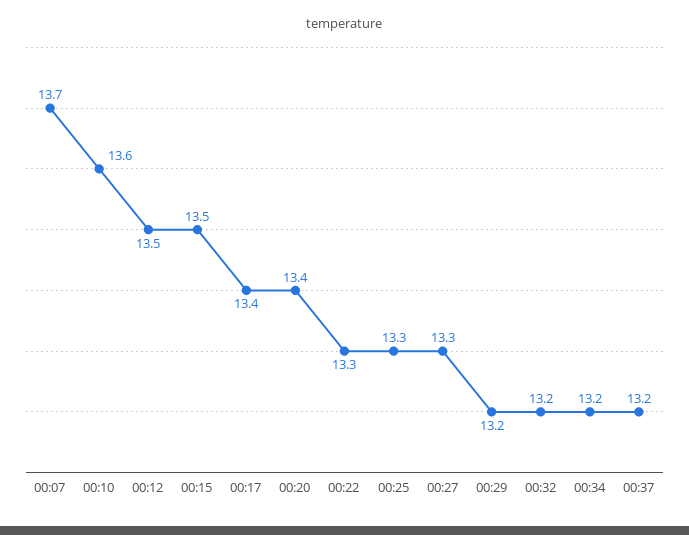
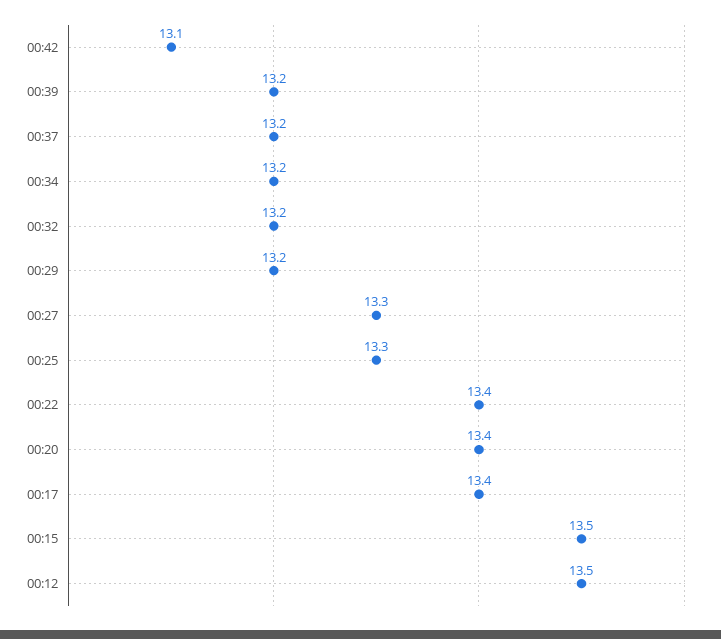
00:07: 13.7 -> none
00:10: 13.6 -> none
00:22: 13.3 -> 13.4
00:42: none -> 13.1
00:39: none -> 13.2

